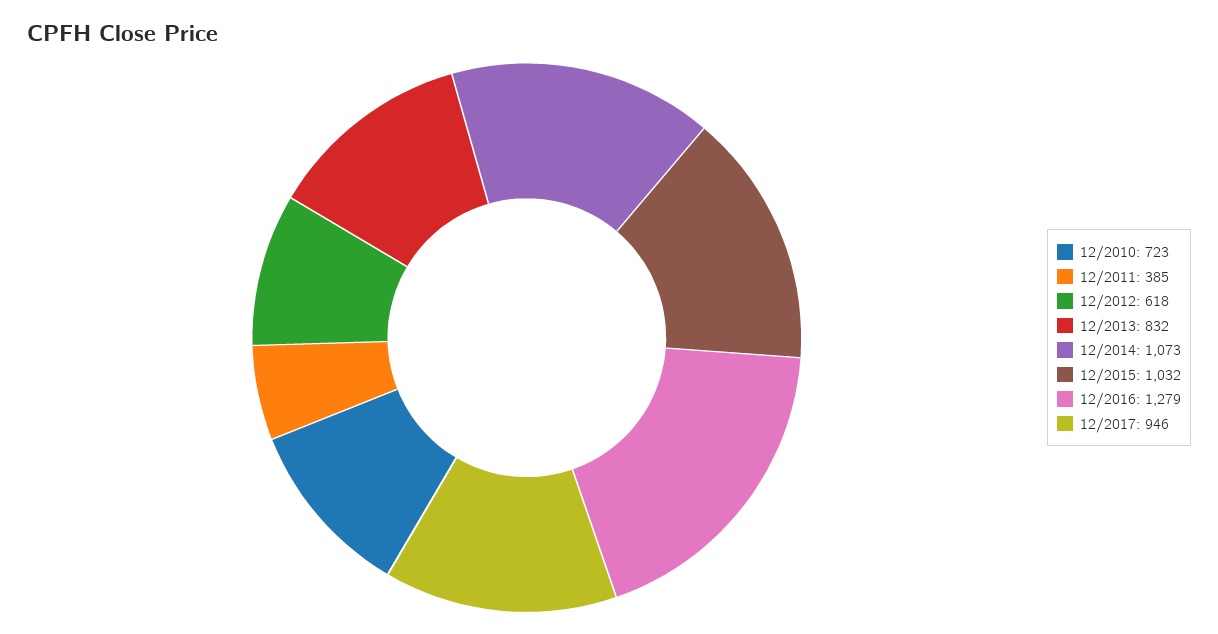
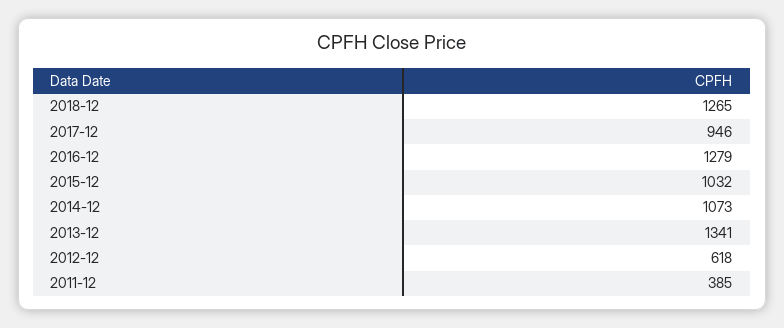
12/2010: 723 -> none
12/2013: 832 -> 1341
2018-12: none -> 1265

